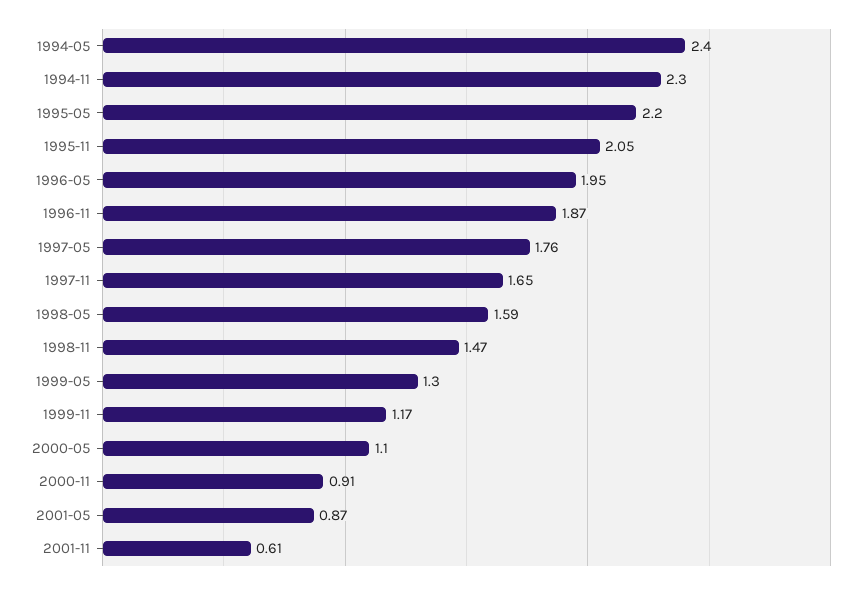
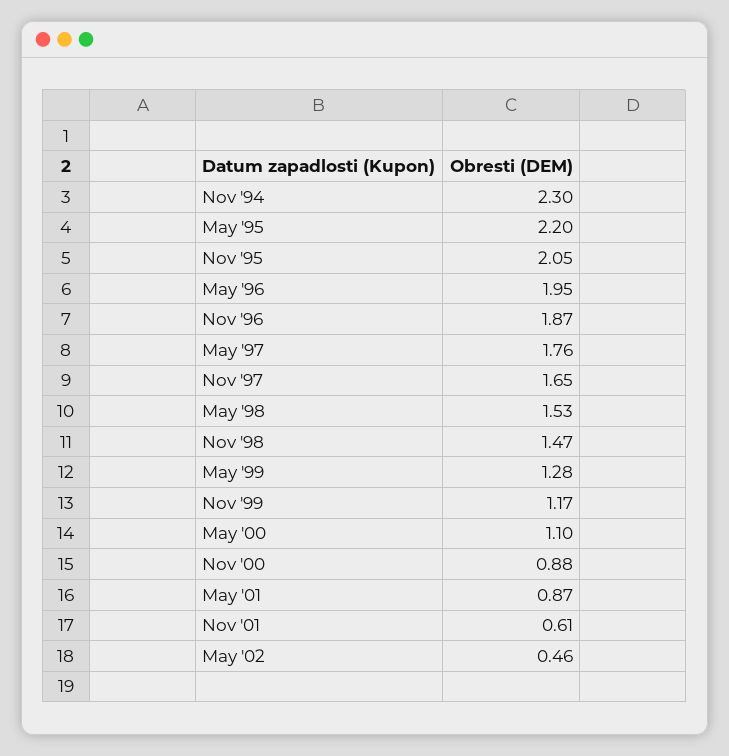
1994-05: 2.4 -> none
1998-05: 1.59 -> 1.53
1999-05: 1.3 -> 1.28
2000-11: 0.91 -> 0.88
May '02: none -> 0.46

